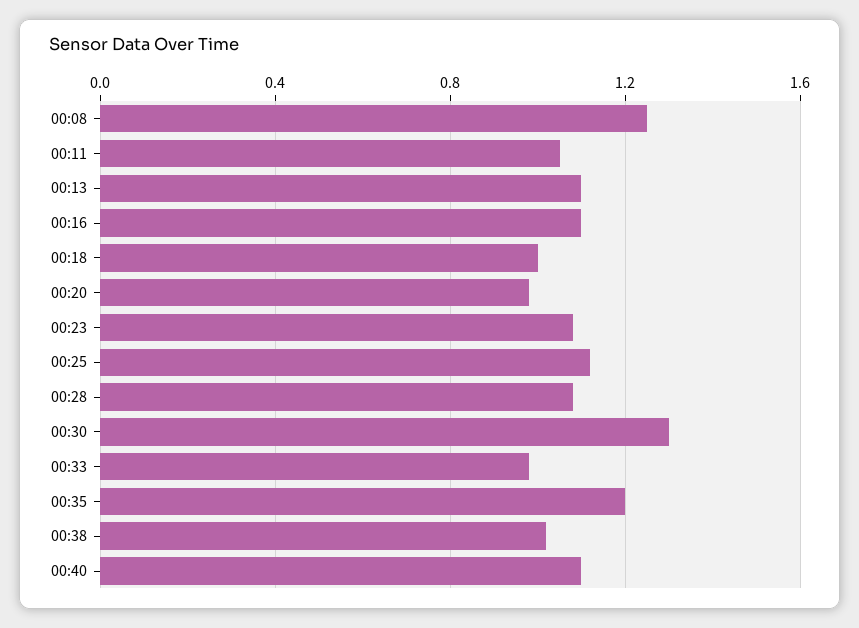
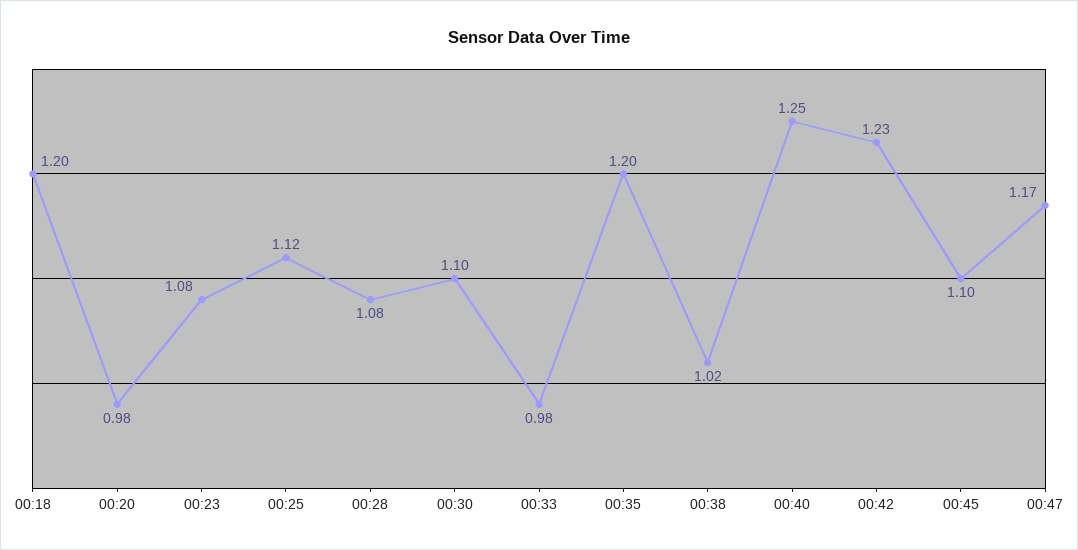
00:08: 1.25 -> none
00:11: 1.05 -> none
00:13: 1.1 -> none
00:16: 1.1 -> none
00:18: 1 -> 1.2
00:30: 1.3 -> 1.1
00:40: 1.1 -> 1.25
00:42: none -> 1.23
00:45: none -> 1.1
00:47: none -> 1.17

